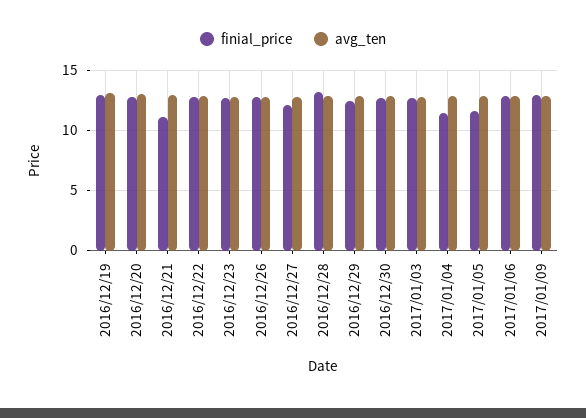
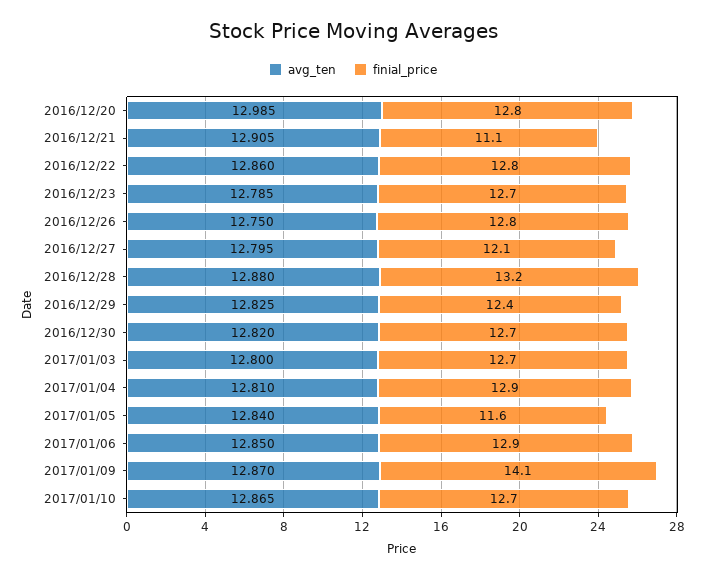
finial_price, 2016/12/19: 13 -> none
avg_ten, 2016/12/19: 13 -> none
finial_price, 2017/01/04: 11.5 -> 12.9
finial_price, 2017/01/09: 13 -> 14.1
avg_ten, 2017/01/10: none -> 12.865
finial_price, 2017/01/10: none -> 12.7

